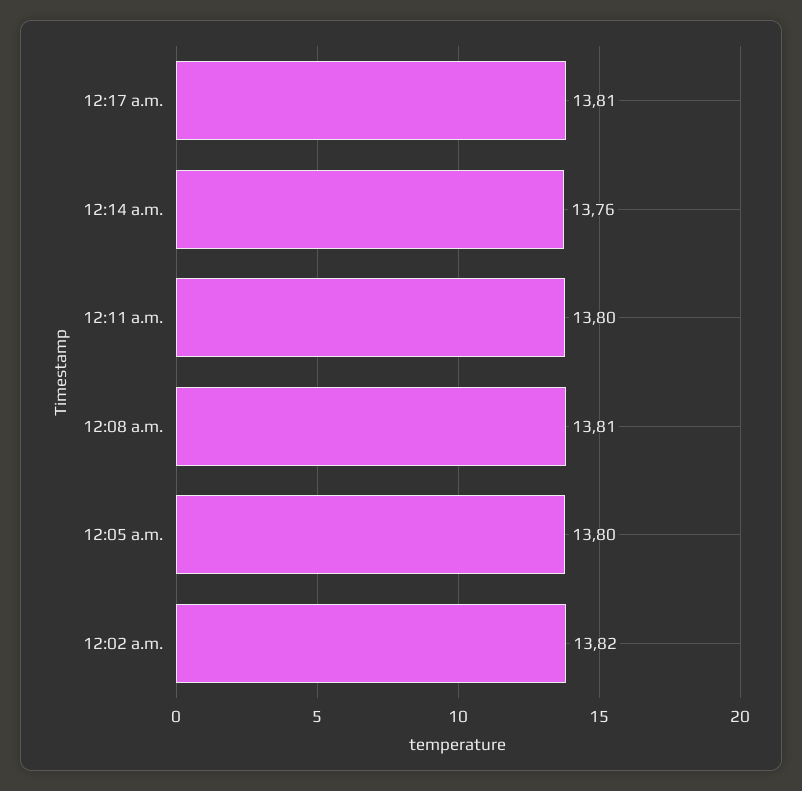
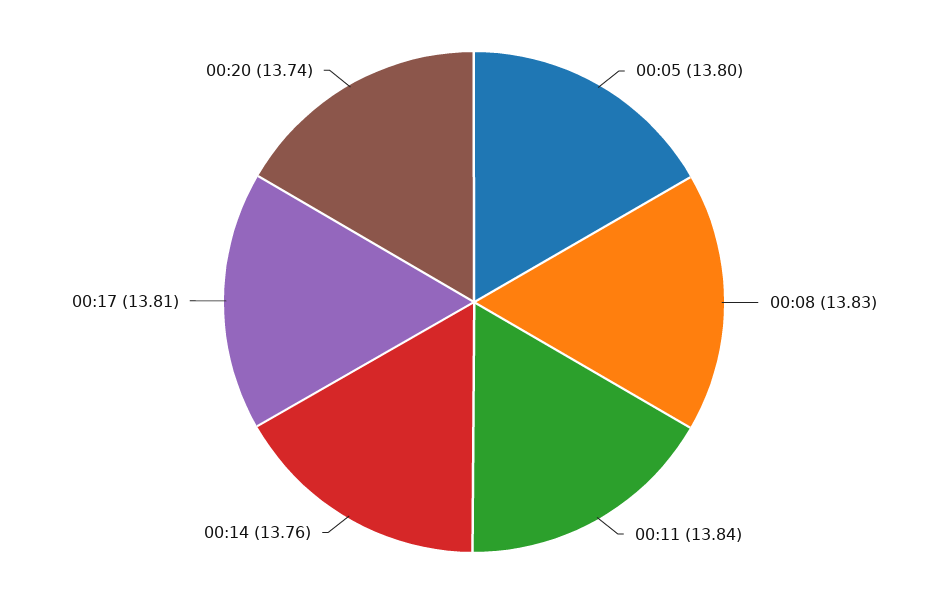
12:11 a.m.: 13.8 -> 13.84
12:08 a.m.: 13.81 -> 13.83
12:02 a.m.: 13.82 -> none
00:20: none -> 13.74

